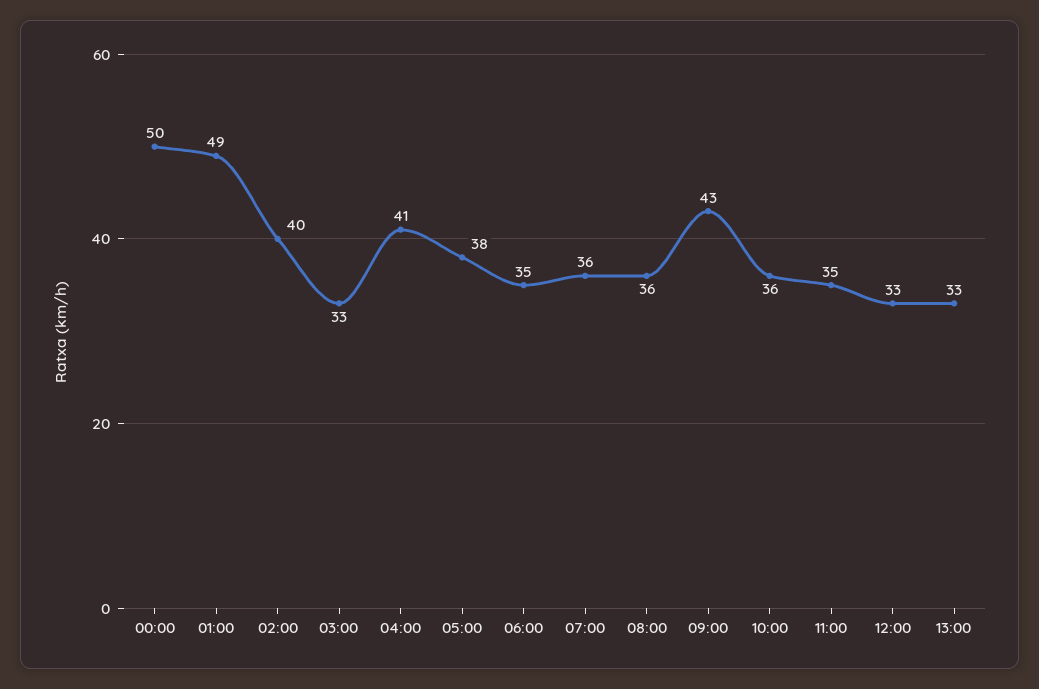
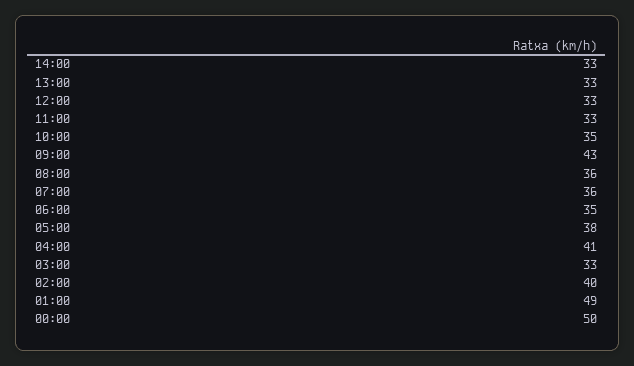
10:00: 36 -> 35
11:00: 35 -> 33
14:00: none -> 33

